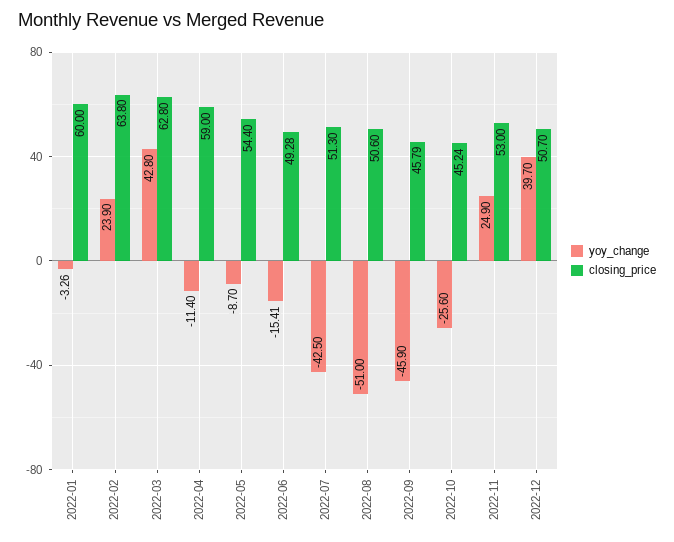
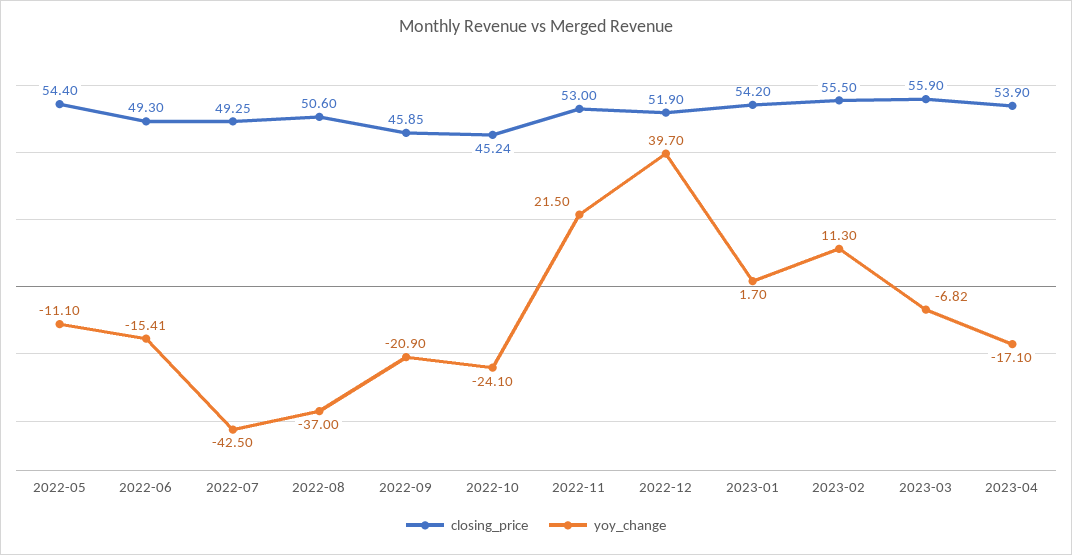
yoy_change, 2022-01: -3.26 -> none
closing_price, 2022-01: 60 -> none
yoy_change, 2022-02: 23.9 -> none
closing_price, 2022-02: 63.8 -> none
yoy_change, 2022-03: 42.8 -> none
closing_price, 2022-03: 62.8 -> none
yoy_change, 2022-04: -11.4 -> none
closing_price, 2022-04: 59 -> none
yoy_change, 2022-05: -8.7 -> -11.1
closing_price, 2022-06: 49.28 -> 49.3
closing_price, 2022-07: 51.3 -> 49.25
yoy_change, 2022-08: -51 -> -37
yoy_change, 2022-09: -45.9 -> -20.9
closing_price, 2022-09: 45.79 -> 45.85
yoy_change, 2022-10: -25.6 -> -24.1
yoy_change, 2022-11: 24.9 -> 21.5
closing_price, 2022-12: 50.7 -> 51.9
closing_price, 2023-01: none -> 54.2
yoy_change, 2023-01: none -> 1.7
closing_price, 2023-02: none -> 55.5
yoy_change, 2023-02: none -> 11.3
closing_price, 2023-03: none -> 55.9
yoy_change, 2023-03: none -> -6.82
closing_price, 2023-04: none -> 53.9
yoy_change, 2023-04: none -> -17.1

